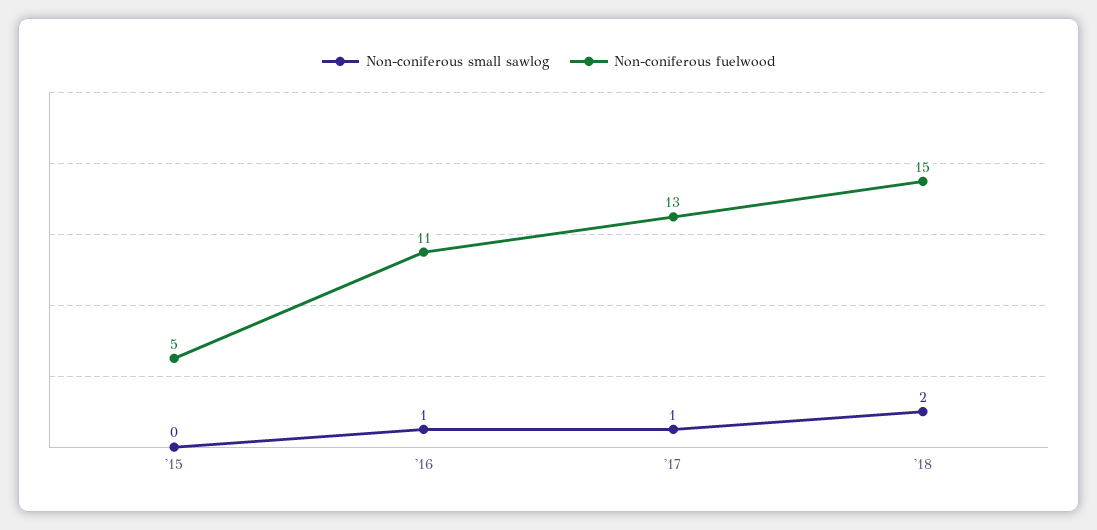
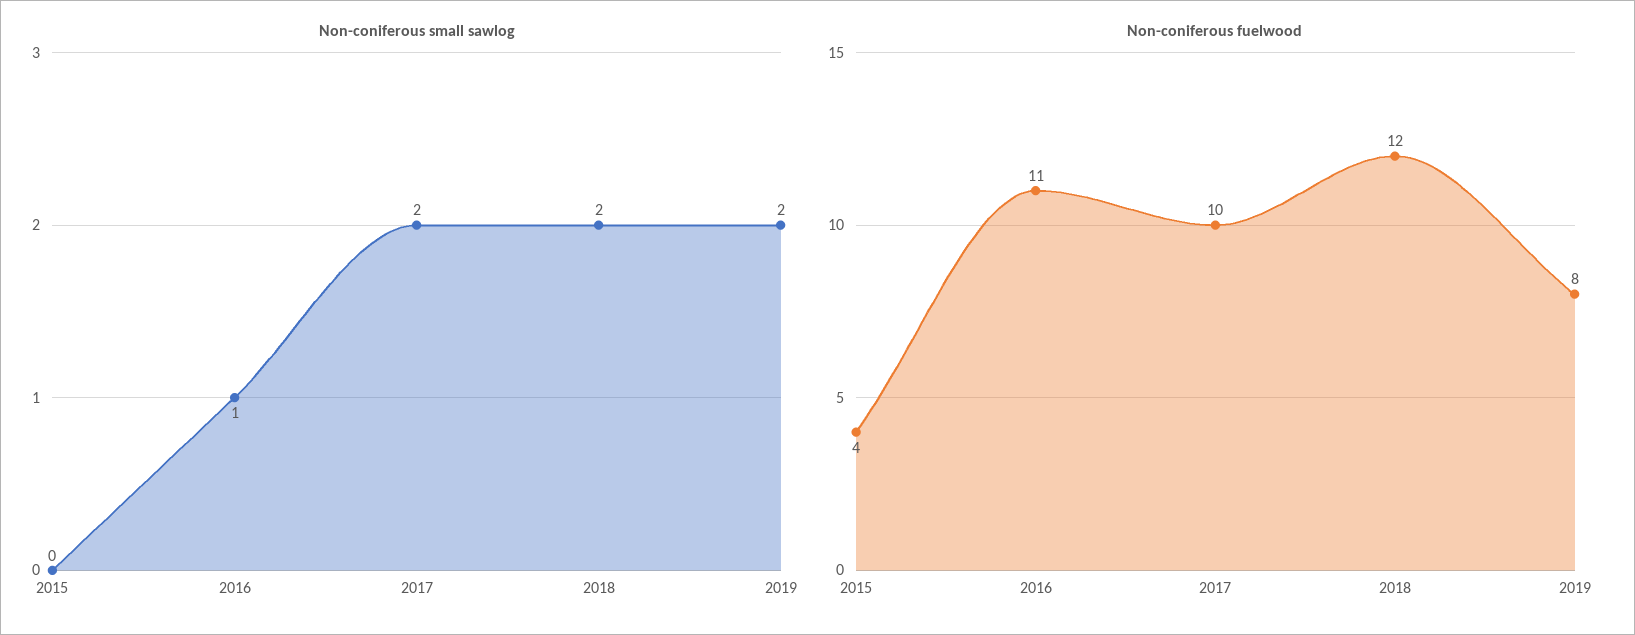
Non-coniferous fuelwood, '15: 5 -> 4
Non-coniferous small sawlog, '17: 1 -> 2
Non-coniferous fuelwood, '17: 13 -> 10
Non-coniferous fuelwood, '18: 15 -> 12
Non-coniferous small sawlog, 2019: none -> 2
Non-coniferous fuelwood, 2019: none -> 8

